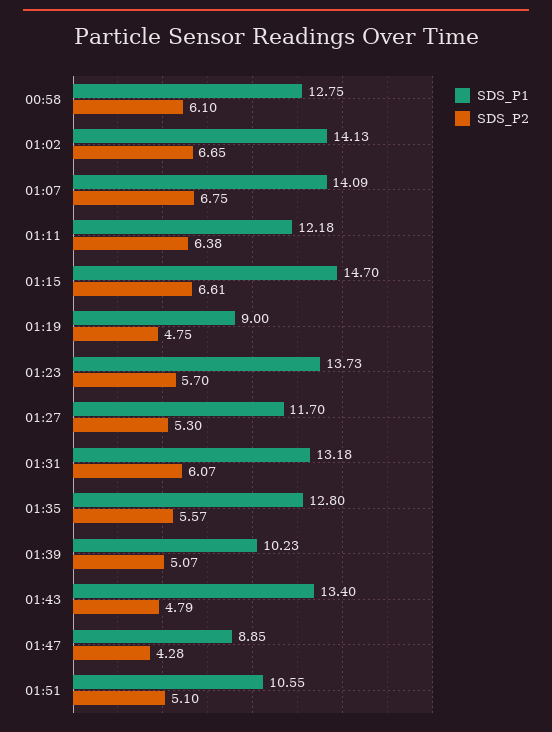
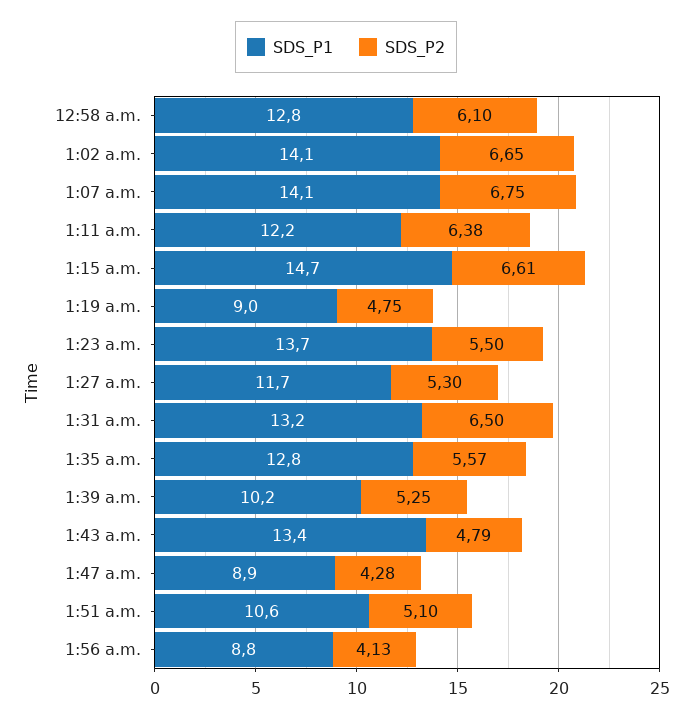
SDS_P2, 01:23: 5.7 -> 5.5
SDS_P2, 01:31: 6.07 -> 6.5
SDS_P2, 01:39: 5.07 -> 5.25
SDS_P1, 1:56 a.m.: none -> 8.8
SDS_P2, 1:56 a.m.: none -> 4.13

